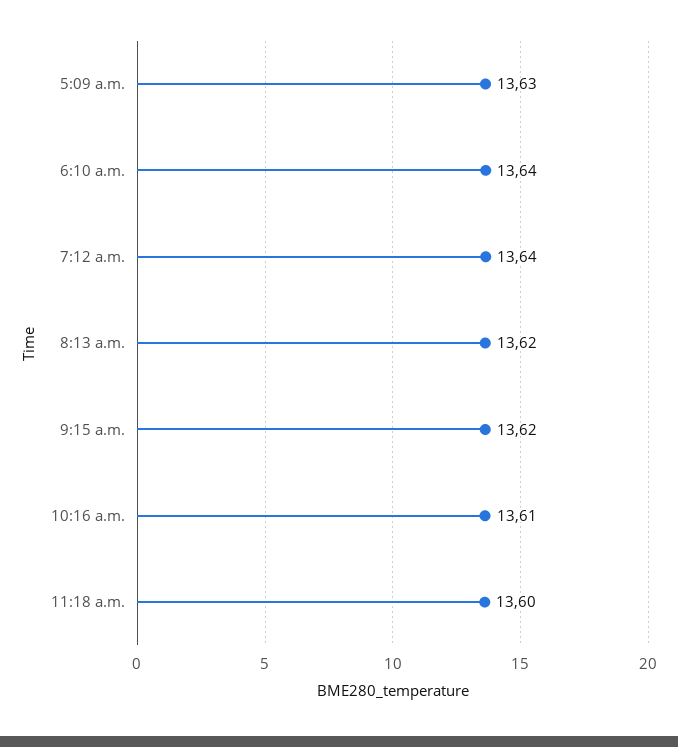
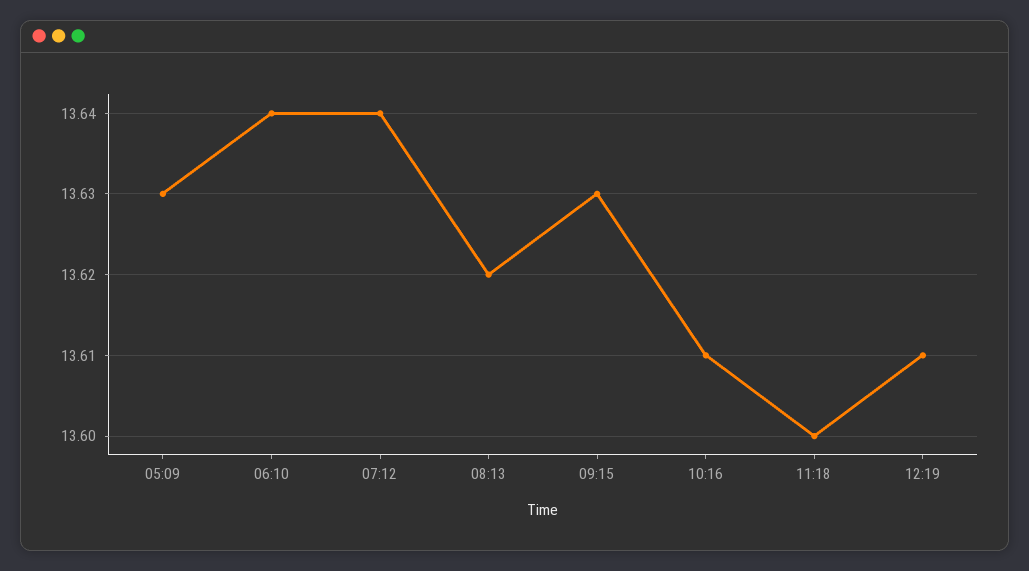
9:15 a.m.: 13.62 -> 13.63
12:19: none -> 13.61

